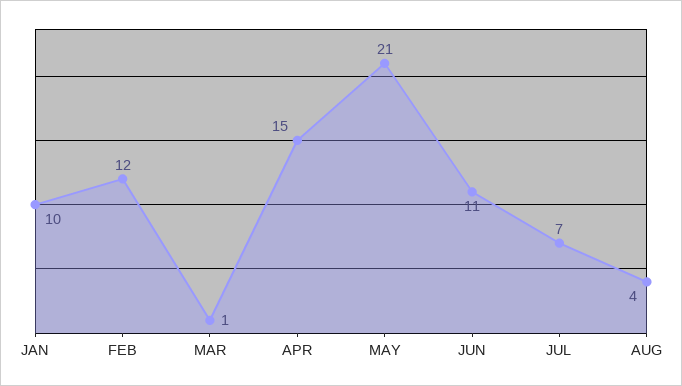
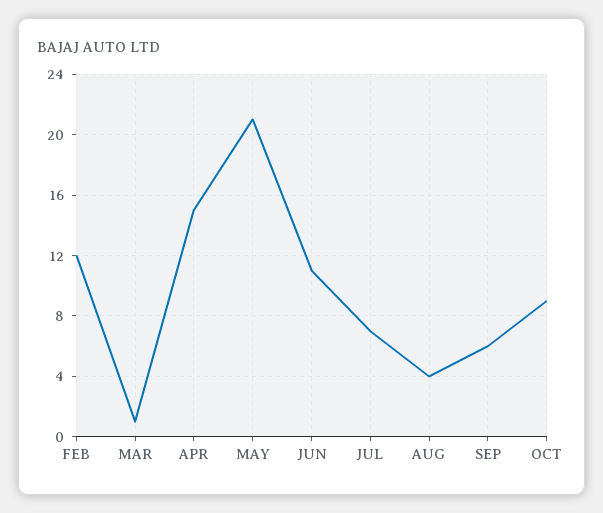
JAN: 10 -> none
SEP: none -> 6
OCT: none -> 9

